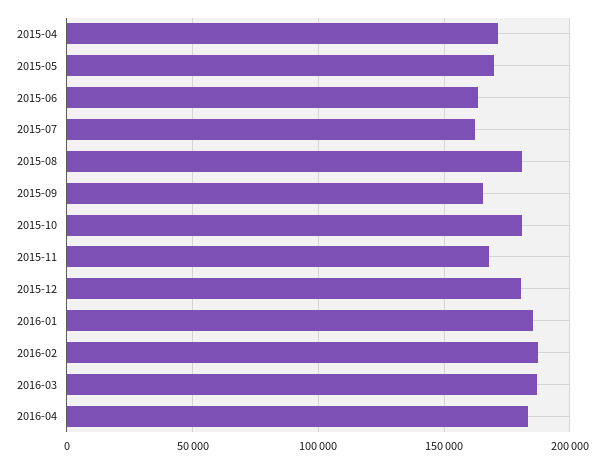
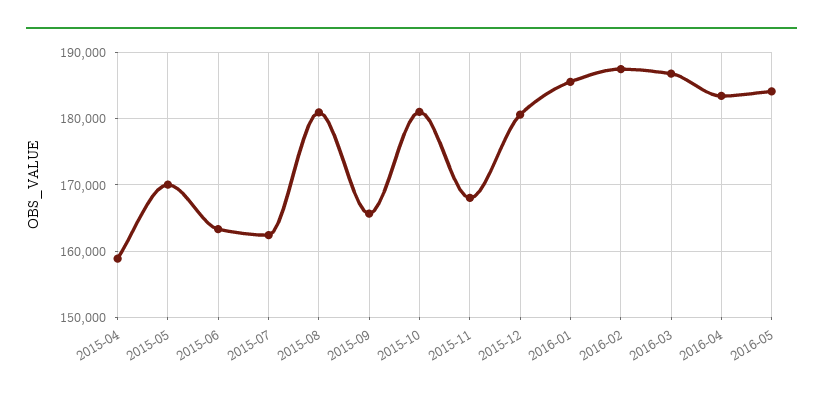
2015-04: 170000 -> 159000
2016-05: none -> 184000

